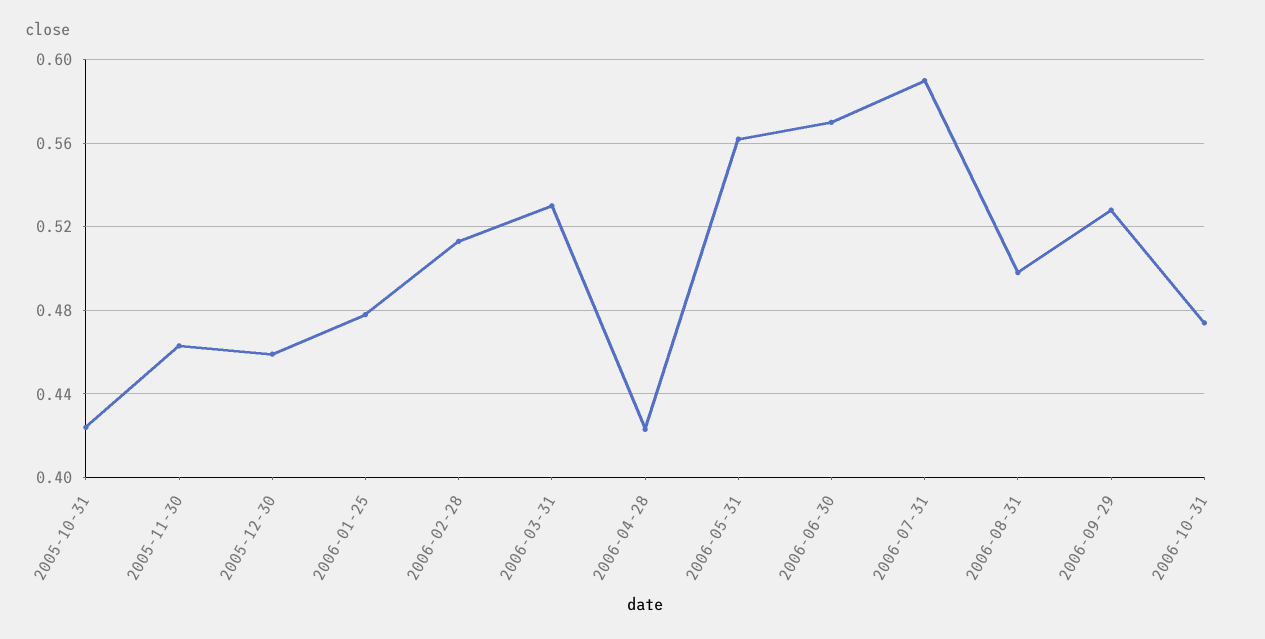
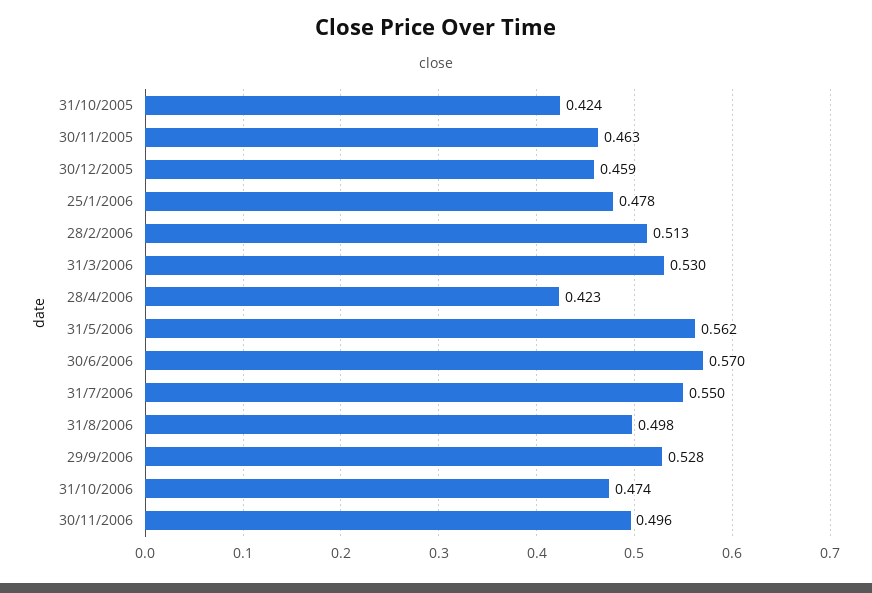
2006-07-31: 0.59 -> 0.55
30/11/2006: none -> 0.496

